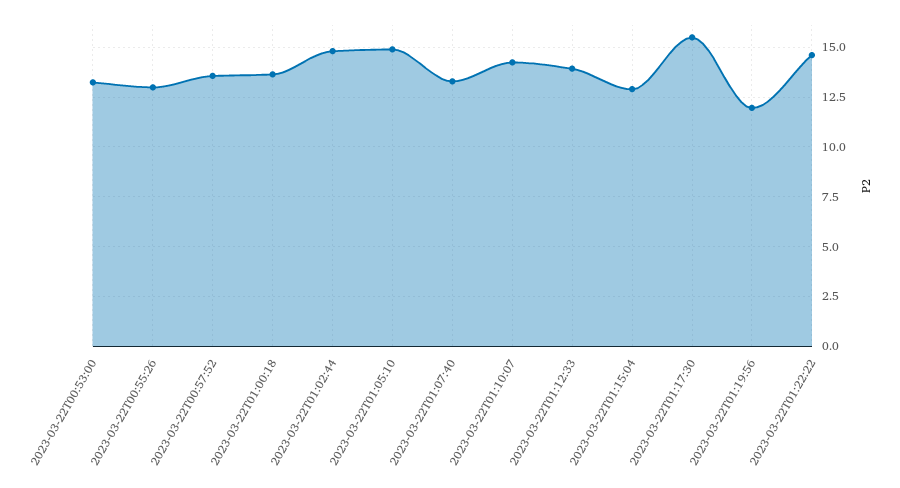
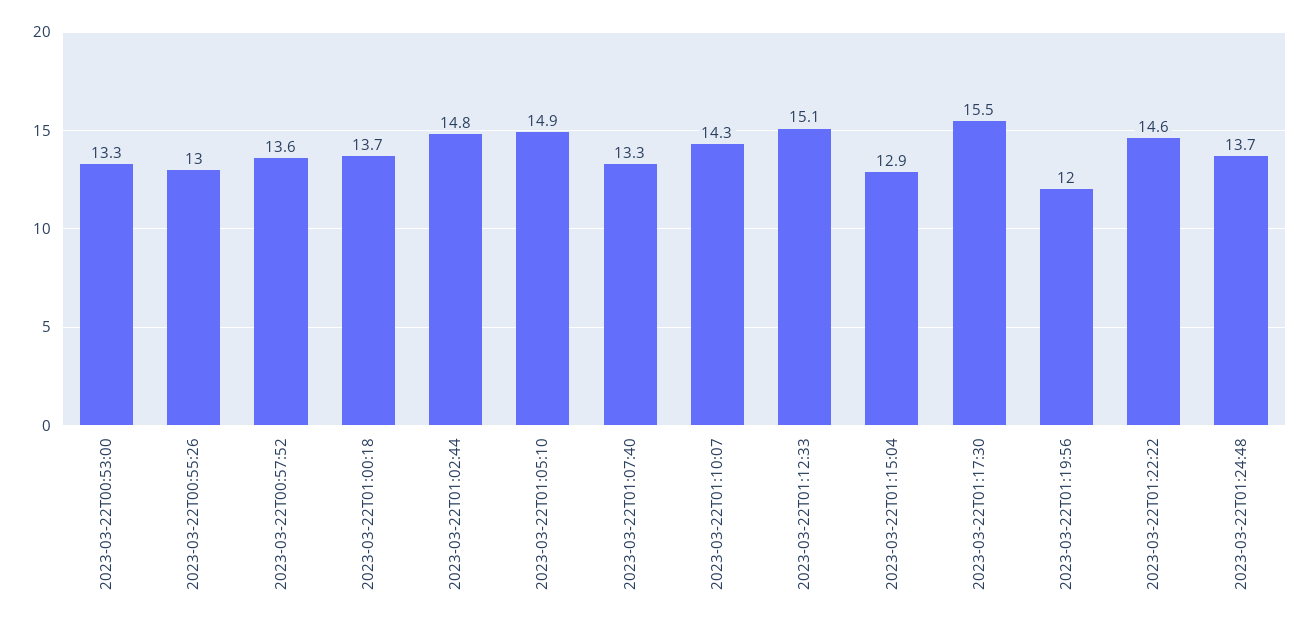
2023-03-22T01:12:33: 14 -> 15.1
2023-03-22T01:24:48: none -> 13.7

